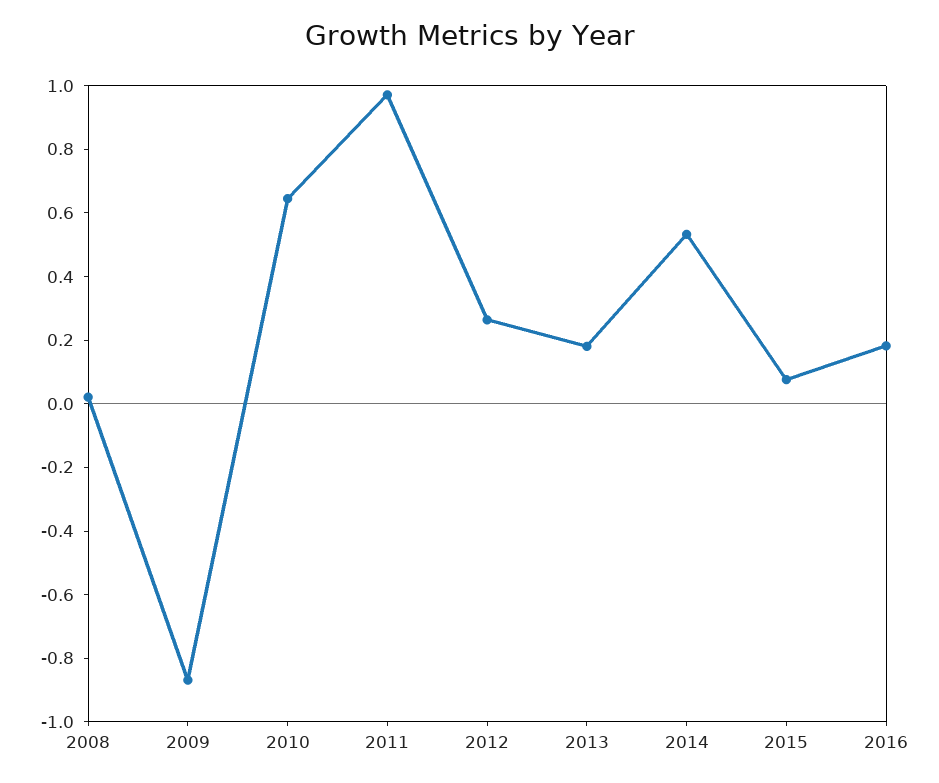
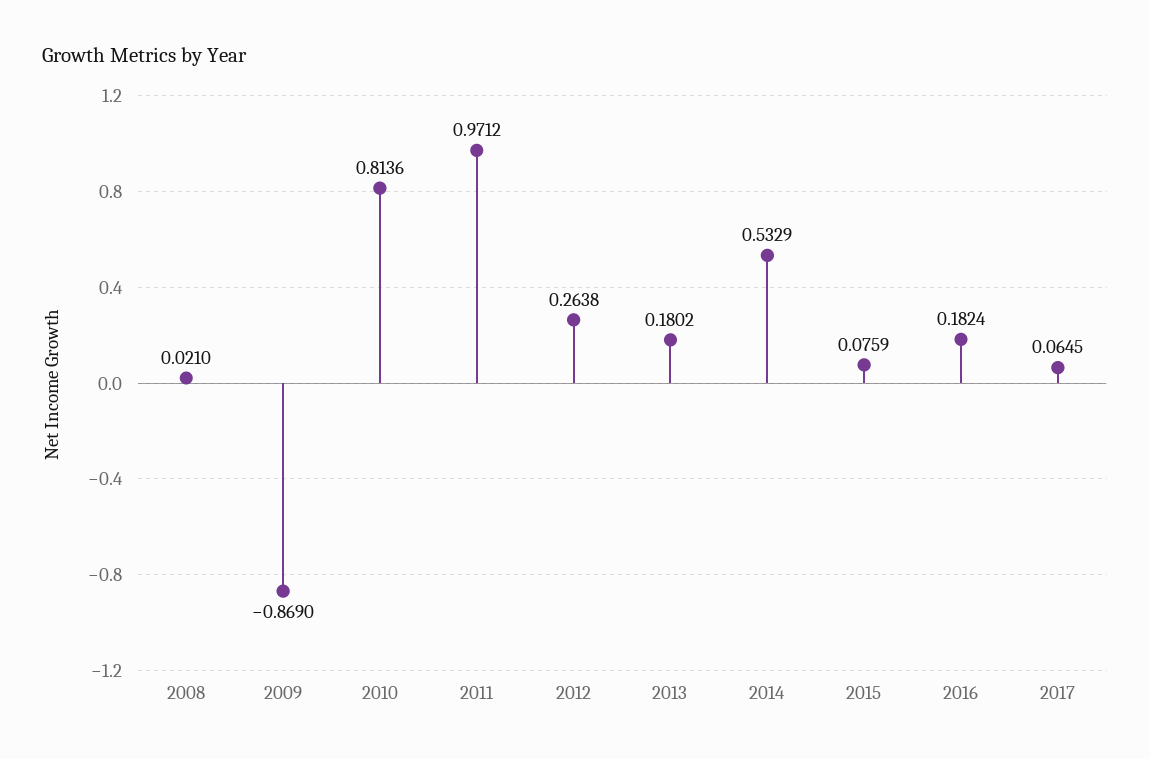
2010: 0.65 -> 0.8136
2017: none -> 0.0645

